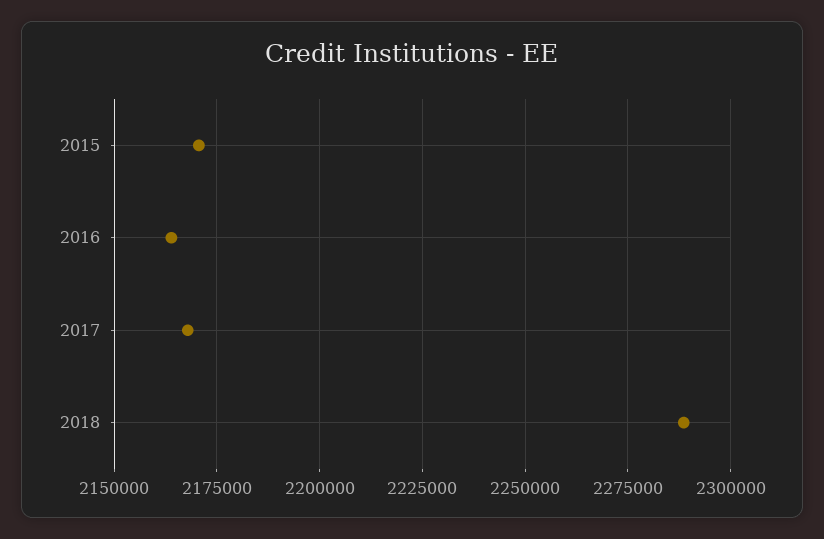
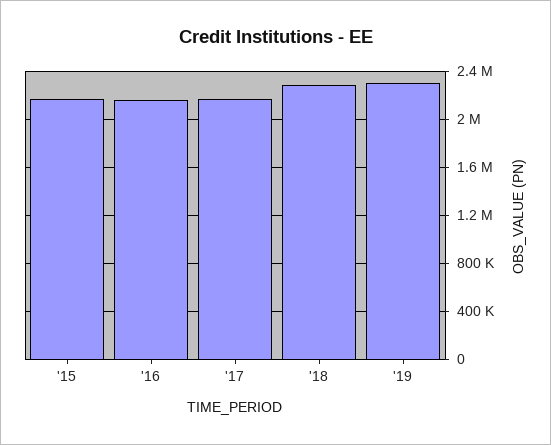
'19: none -> 2300000

